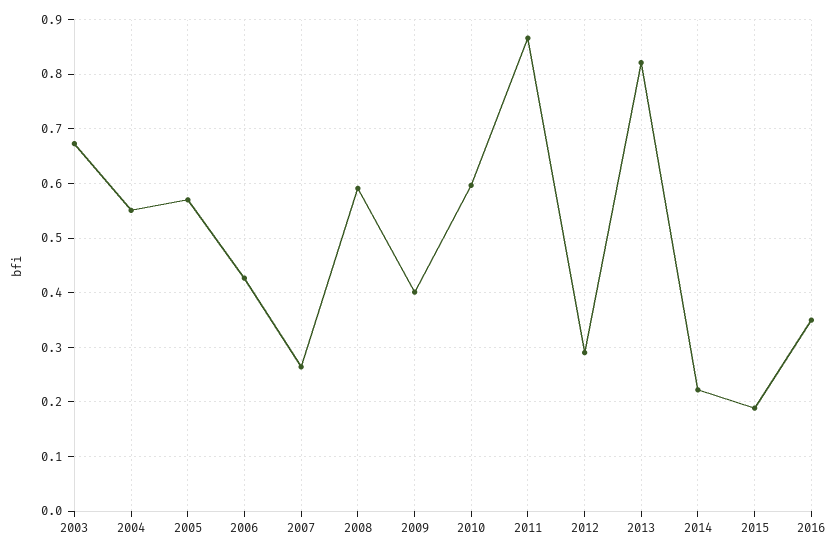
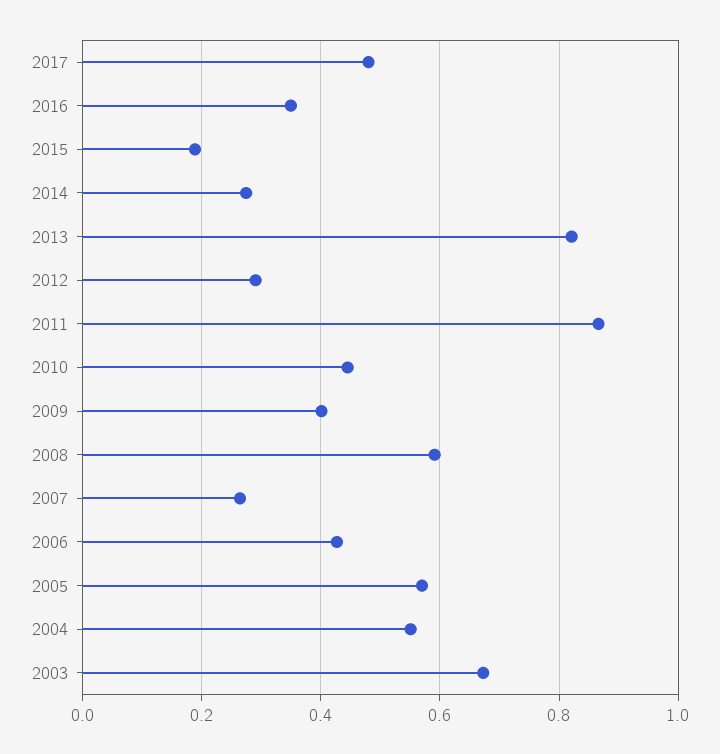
2010: 0.6 -> 0.44
2014: 0.22 -> 0.28
2017: none -> 0.48

